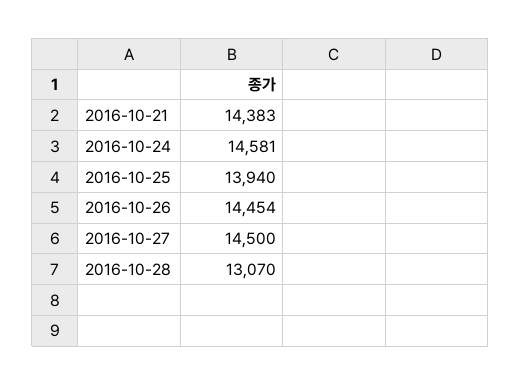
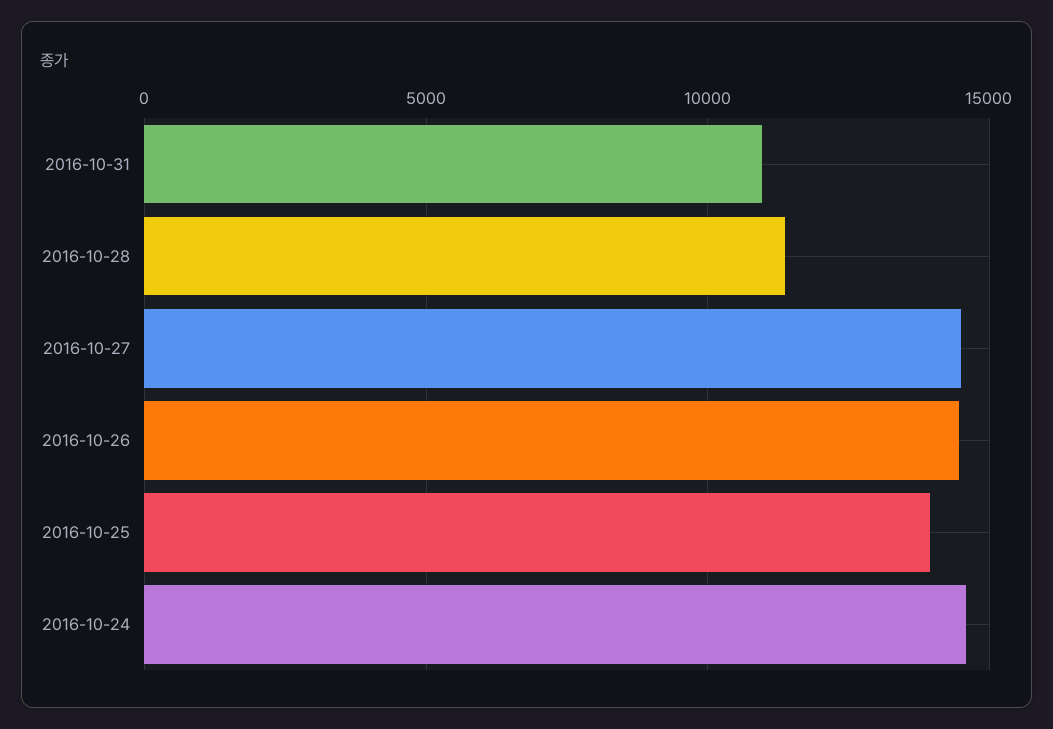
2016-10-21: 14383 -> none
2016-10-28: 13070 -> 11500
2016-10-31: none -> 11000

